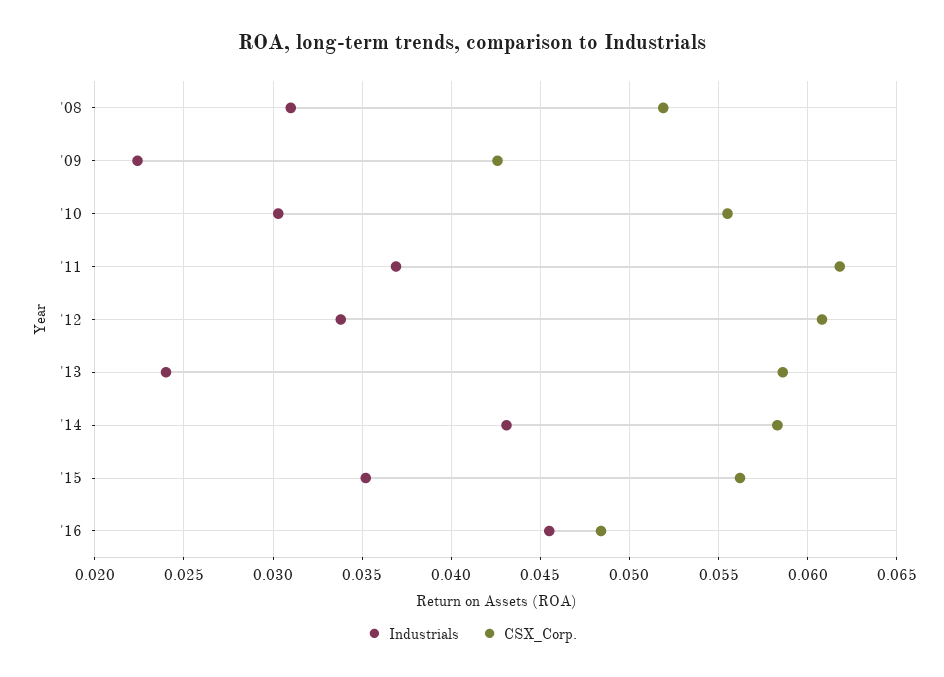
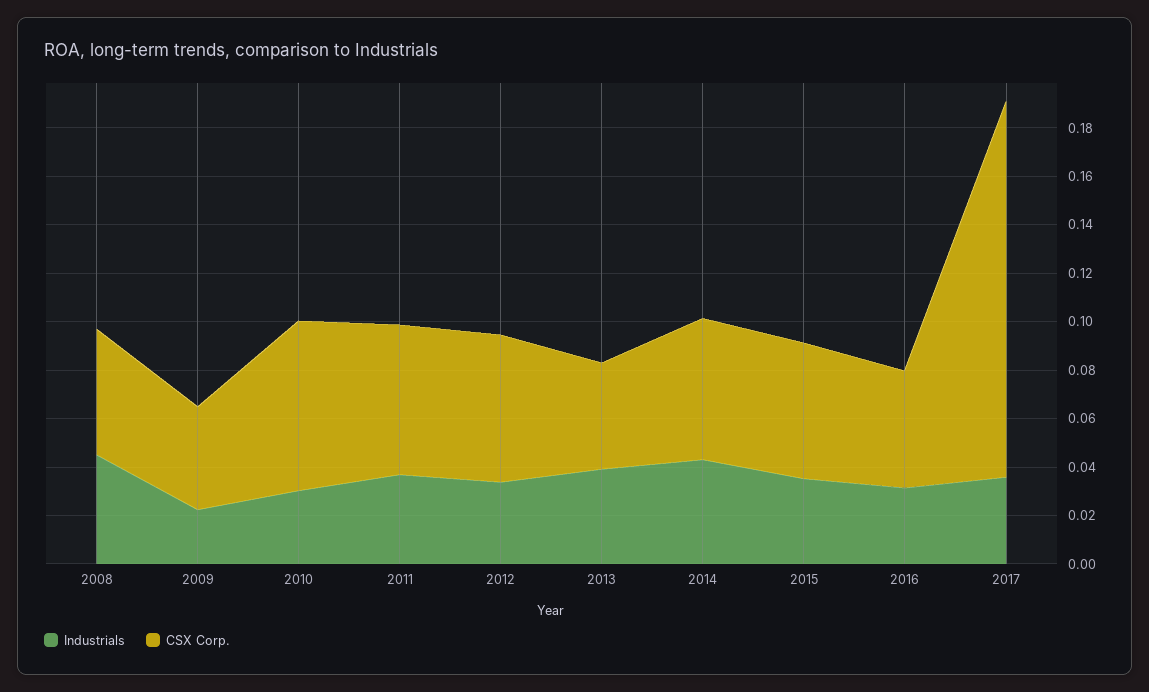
Industrials, '08: 0.031 -> 0.045
CSX_Corp., '10: 0.0555 -> 0.07
Industrials, '13: 0.024 -> 0.04
CSX_Corp., '13: 0.0585 -> 0.045
Industrials, '16: 0.0455 -> 0.03
Industrials, 2017: none -> 0.035
CSX_Corp., 2017: none -> 0.155

